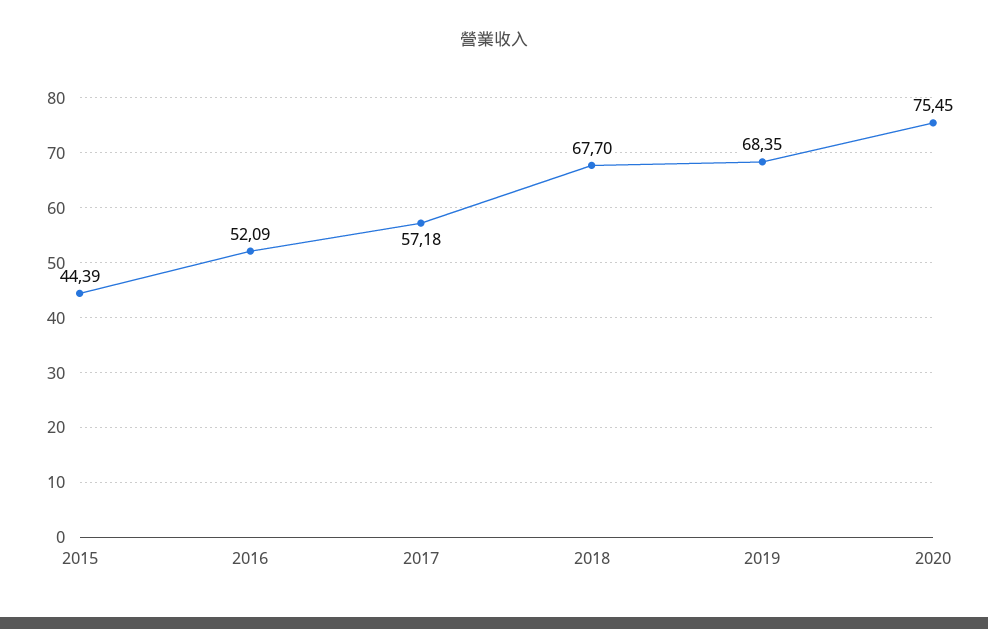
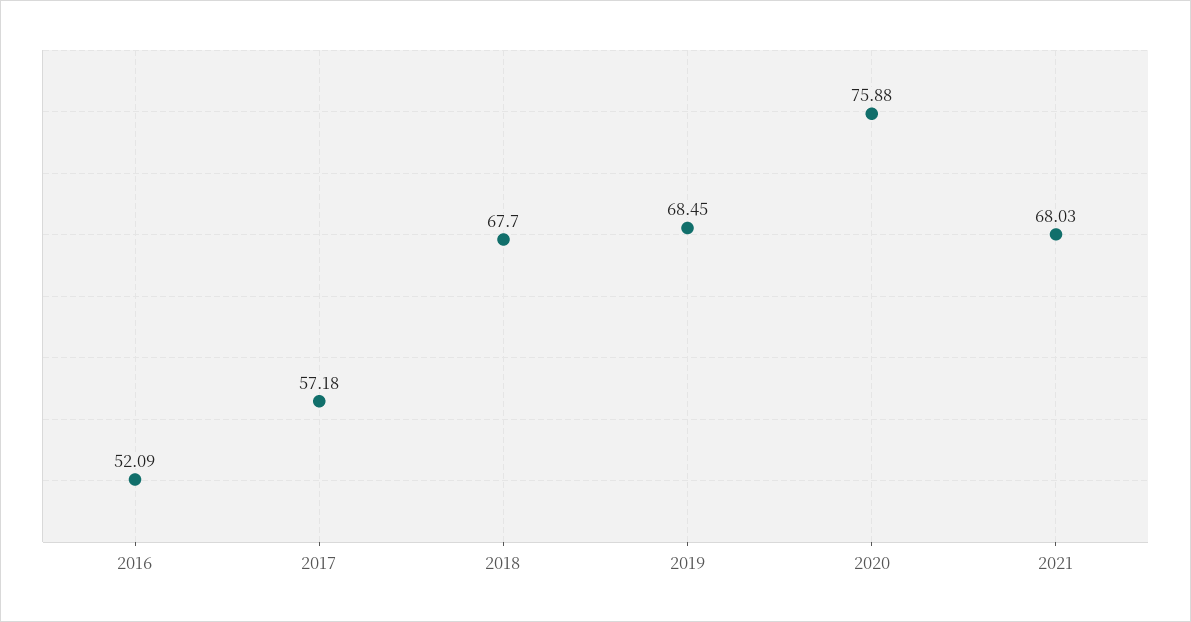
2015: 44.39 -> none
2019: 68.35 -> 68.45
2020: 75.45 -> 75.88
2021: none -> 68.03

